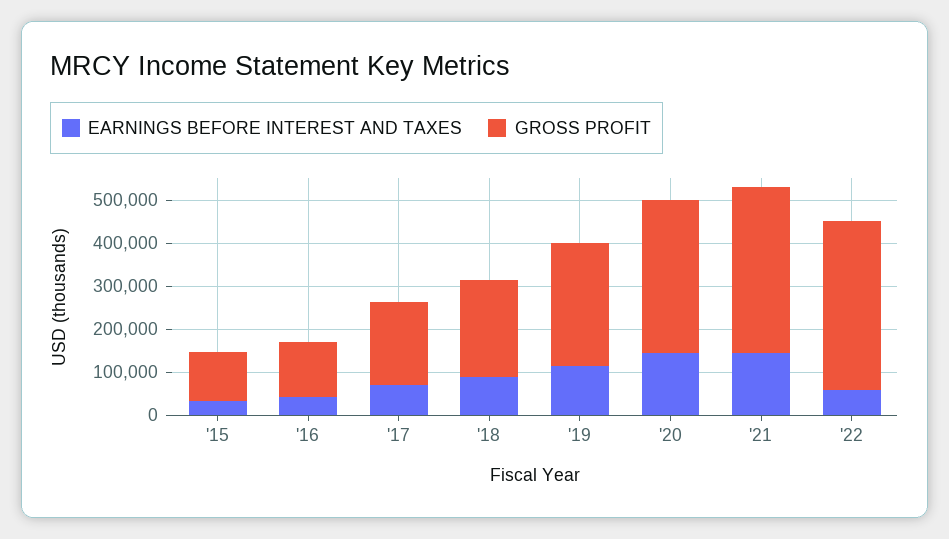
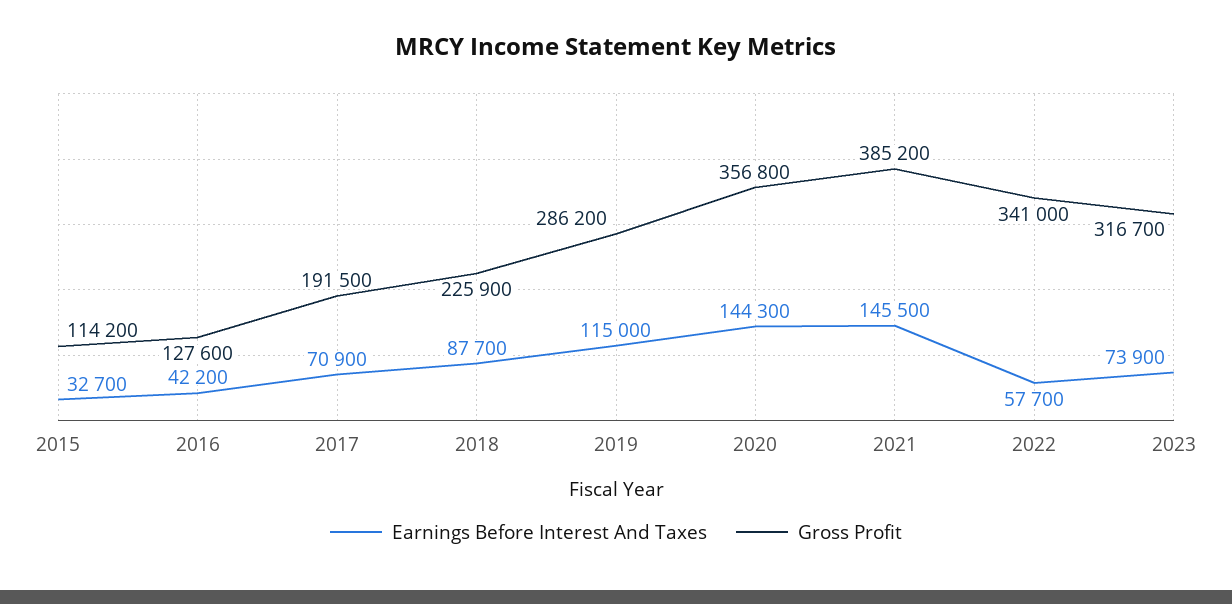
GROSS PROFIT, '22: 400000 -> 341000
EARNINGS BEFORE INTEREST AND TAXES, 2023: none -> 73900
GROSS PROFIT, 2023: none -> 316700

